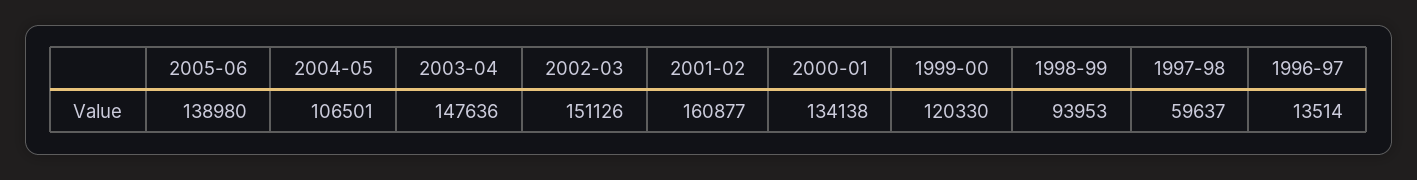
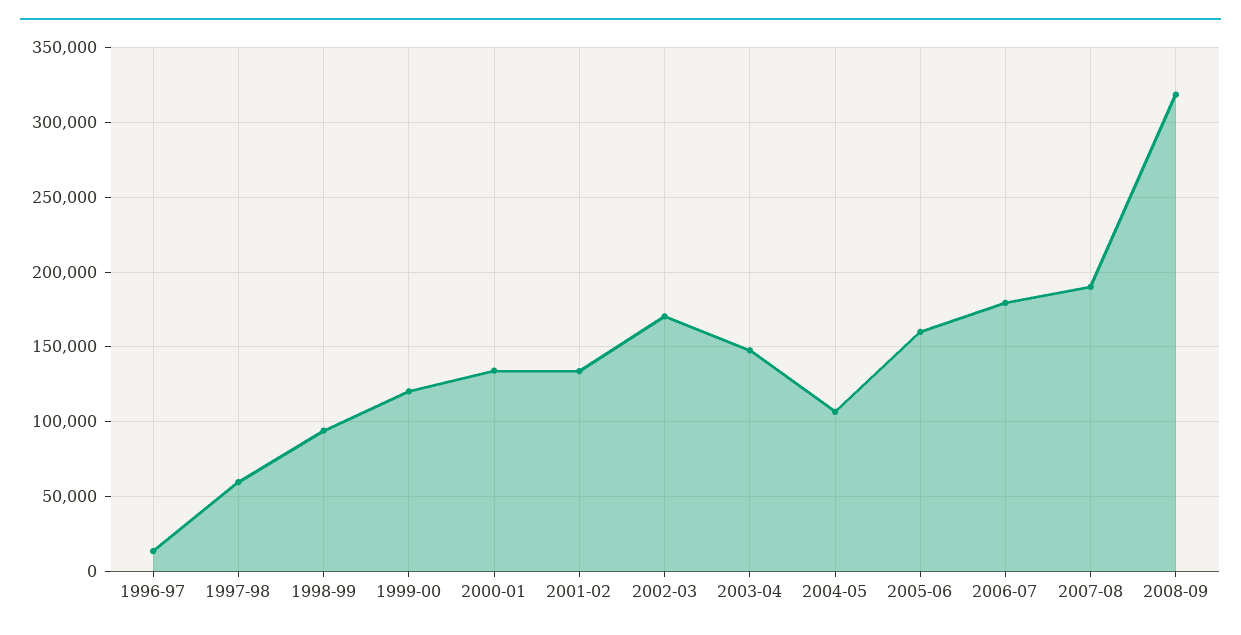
2005-06: 138980 -> 160000
2002-03: 151126 -> 170000
2001-02: 160877 -> 135000
2006-07: none -> 180000
2007-08: none -> 190000
2008-09: none -> 320000

